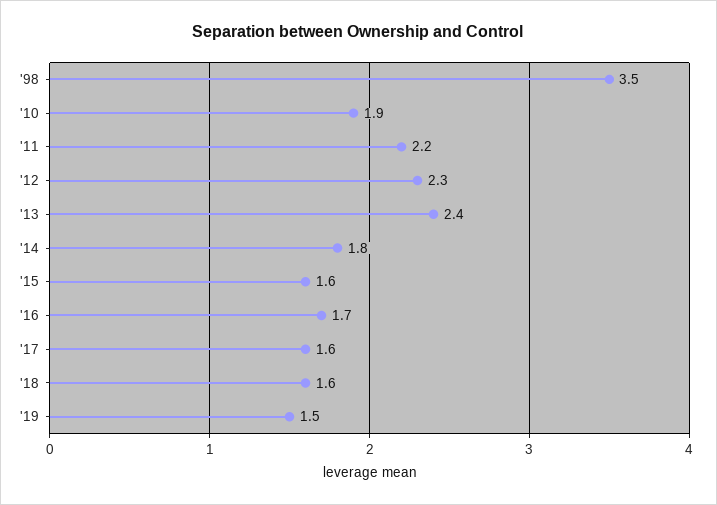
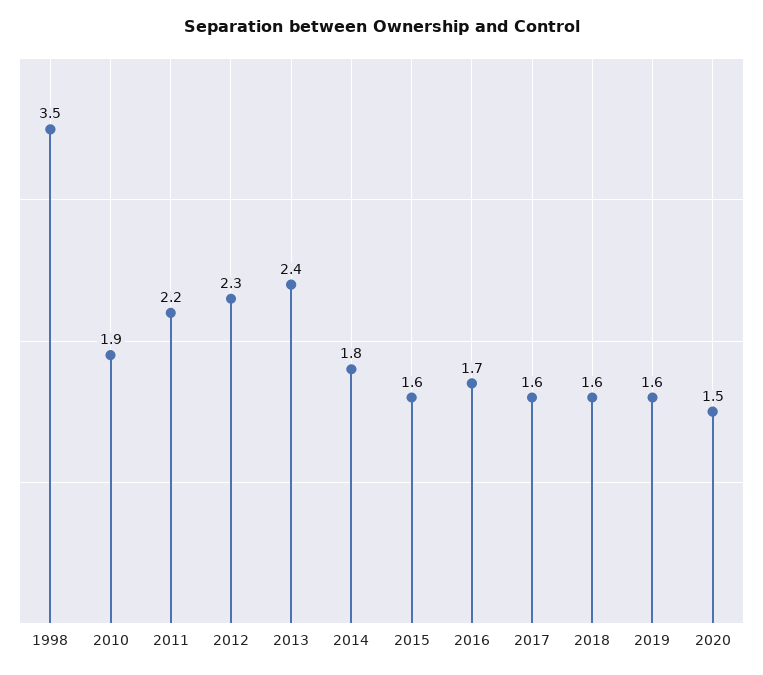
'19: 1.5 -> 1.6
2020: none -> 1.5

